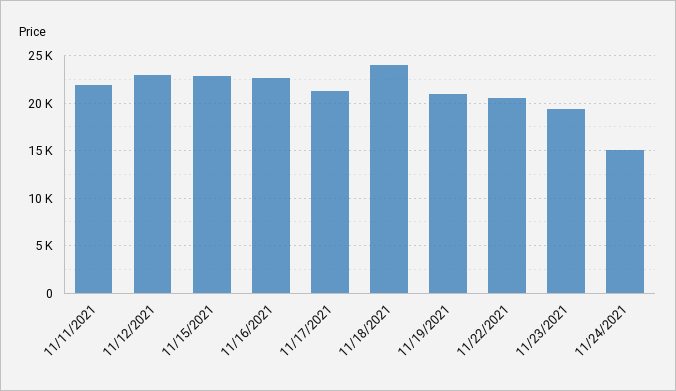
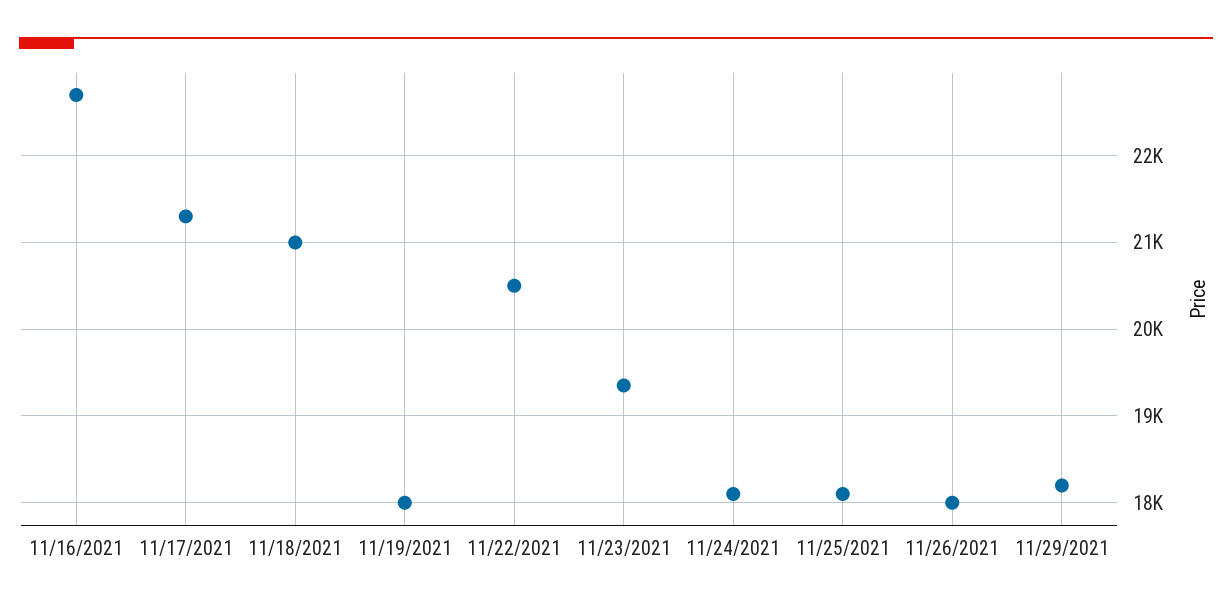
11/11/2021: 22000 -> none
11/12/2021: 23000 -> none
11/15/2021: 23000 -> none
11/18/2021: 24000 -> 21000
11/19/2021: 21000 -> 18000
11/24/2021: 15000 -> 18100
11/25/2021: none -> 18100
11/26/2021: none -> 18000
11/29/2021: none -> 18200

